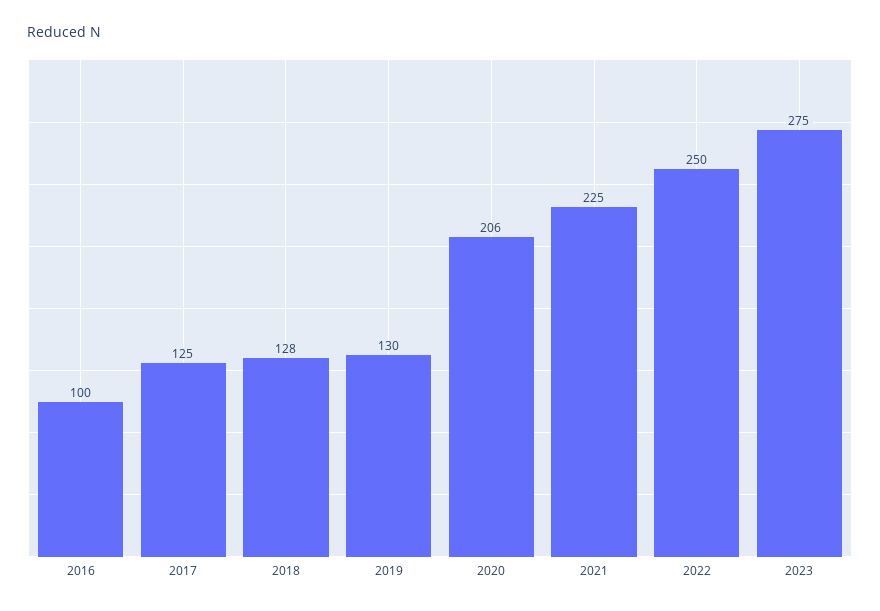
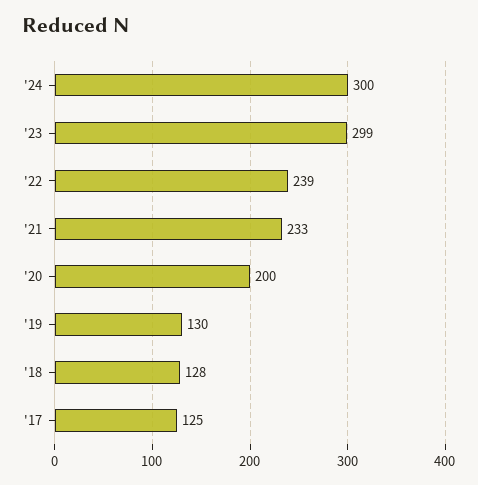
2016: 100 -> none
2020: 206 -> 200
2021: 225 -> 233
2022: 250 -> 239
2023: 275 -> 299
'24: none -> 300

